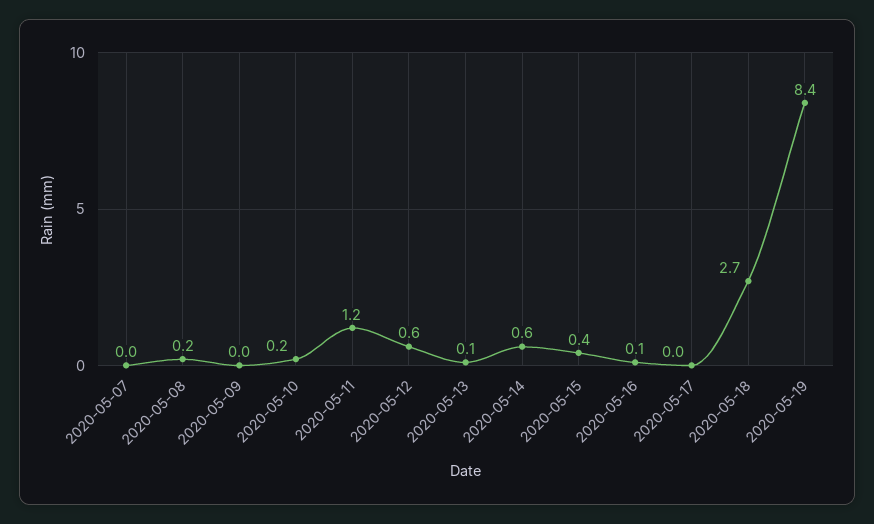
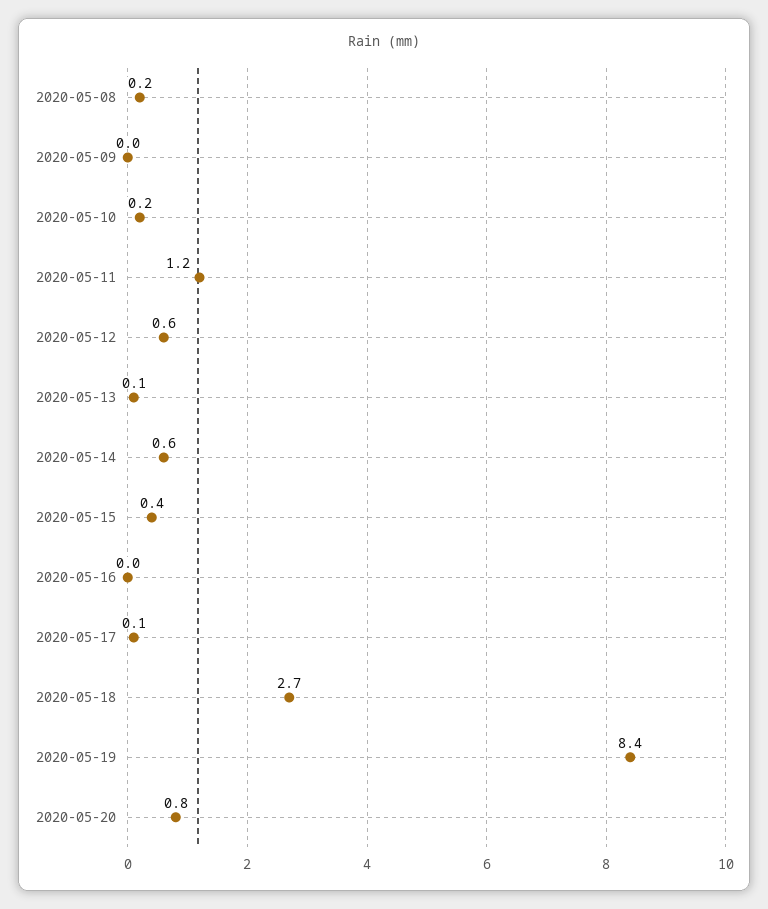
2020-05-07: 0 -> none
2020-05-16: 0.1 -> 0
2020-05-17: 0 -> 0.1
2020-05-20: none -> 0.8

